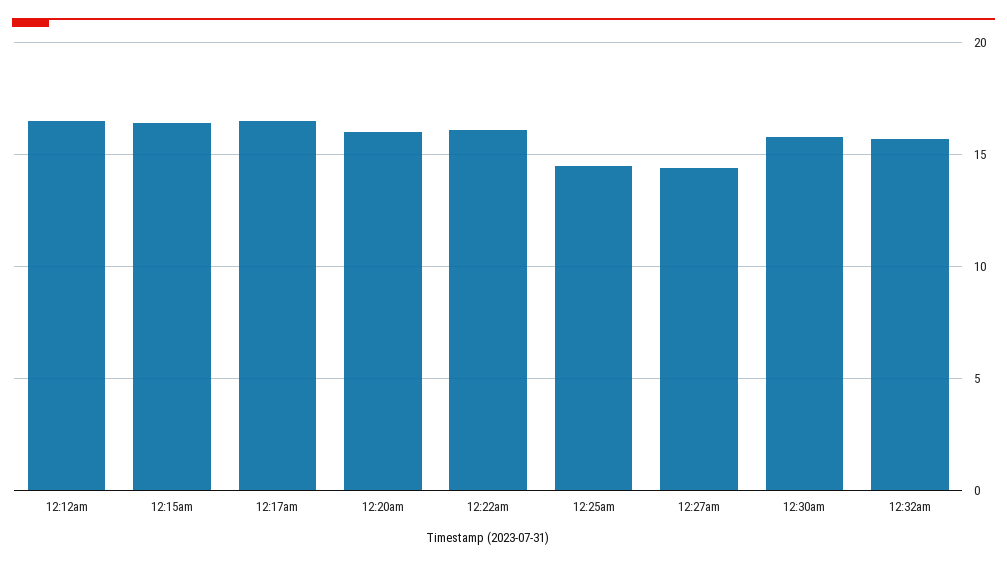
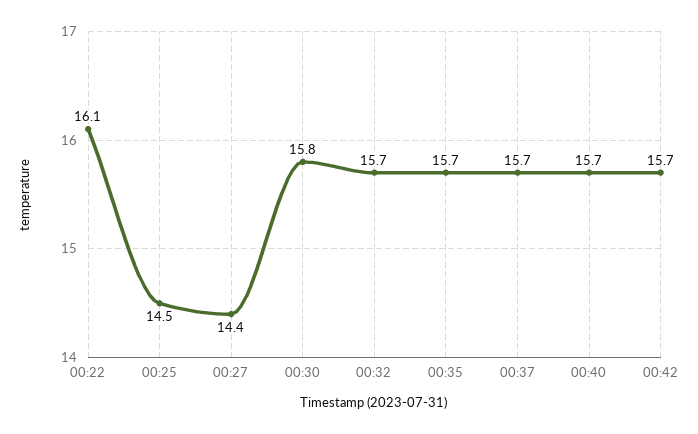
12:12am: 16.5 -> none
12:15am: 16.5 -> none
12:17am: 16.5 -> none
12:20am: 16 -> none
00:35: none -> 15.7
00:37: none -> 15.7
00:40: none -> 15.7
00:42: none -> 15.7

